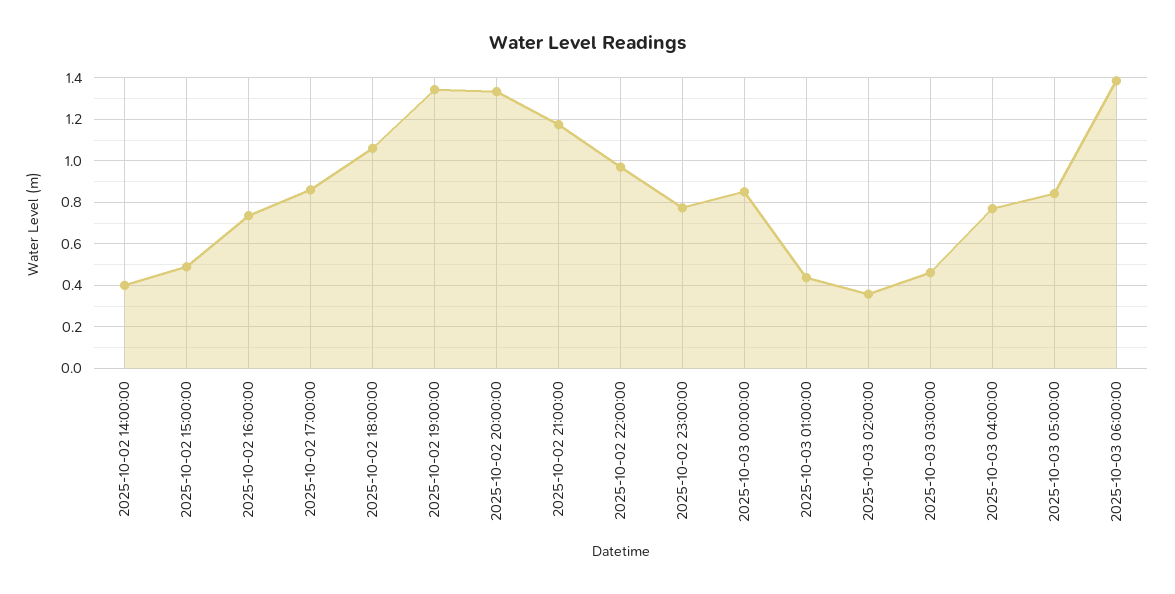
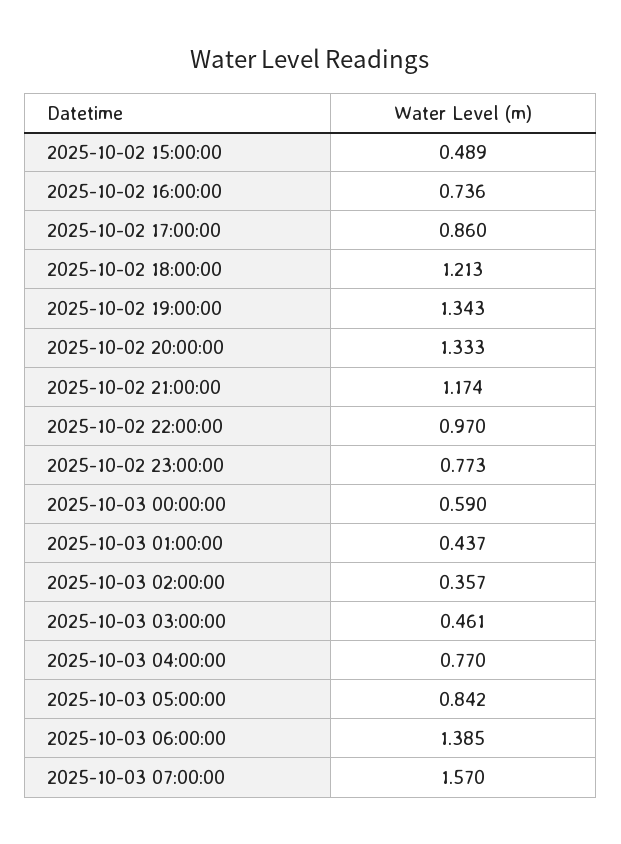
2025-10-02 14:00:00: 0.4 -> none
2025-10-02 18:00:00: 1.05 -> 1.213
2025-10-03 00:00:00: 0.85 -> 0.59
2025-10-03 07:00:00: none -> 1.57

